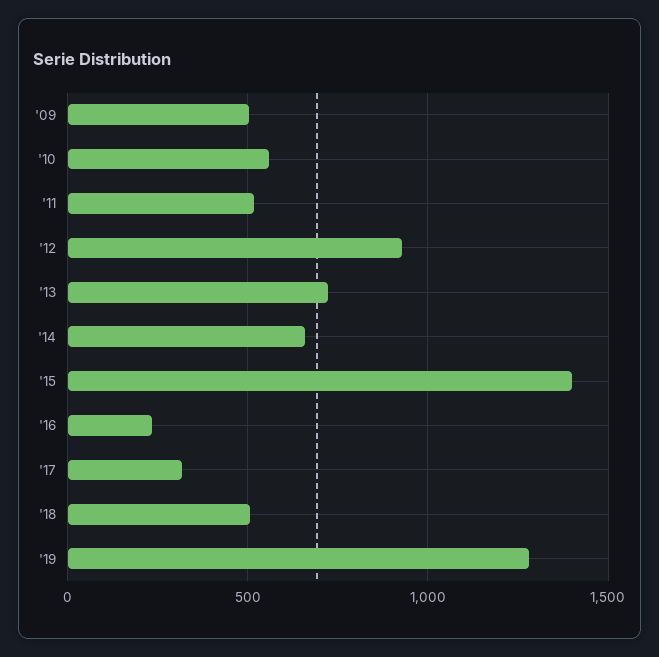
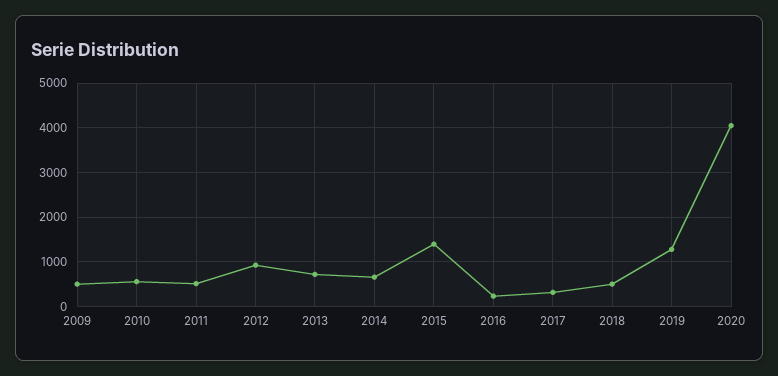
2020: none -> 4000

